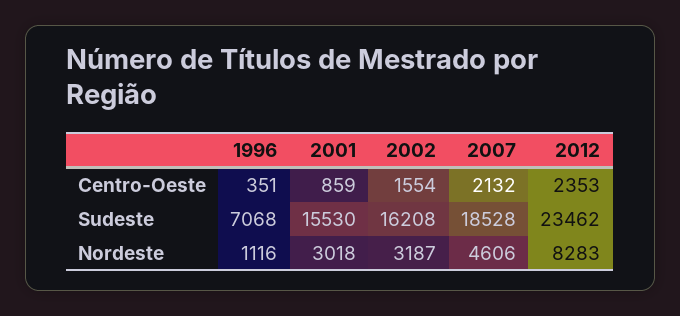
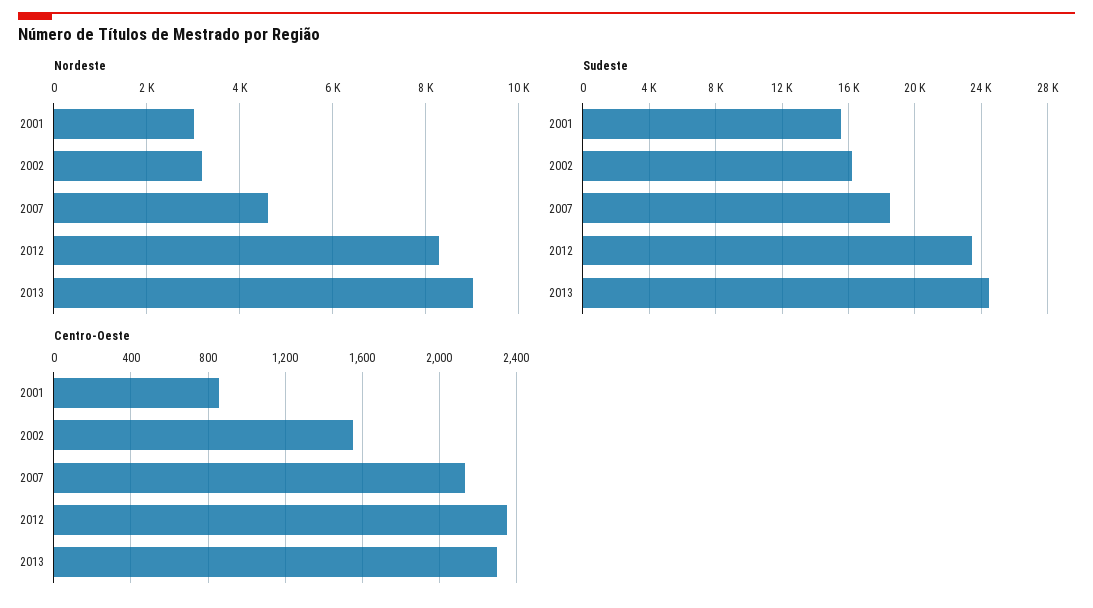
Centro-Oeste, 1996: 351 -> none
Sudeste, 1996: 7068 -> none
Nordeste, 1996: 1116 -> none
Nordeste, 2013: none -> 9000
Sudeste, 2013: none -> 24500
Centro-Oeste, 2013: none -> 2300

